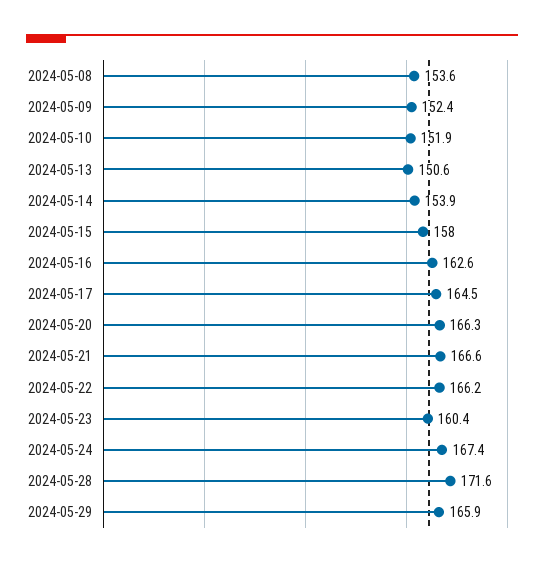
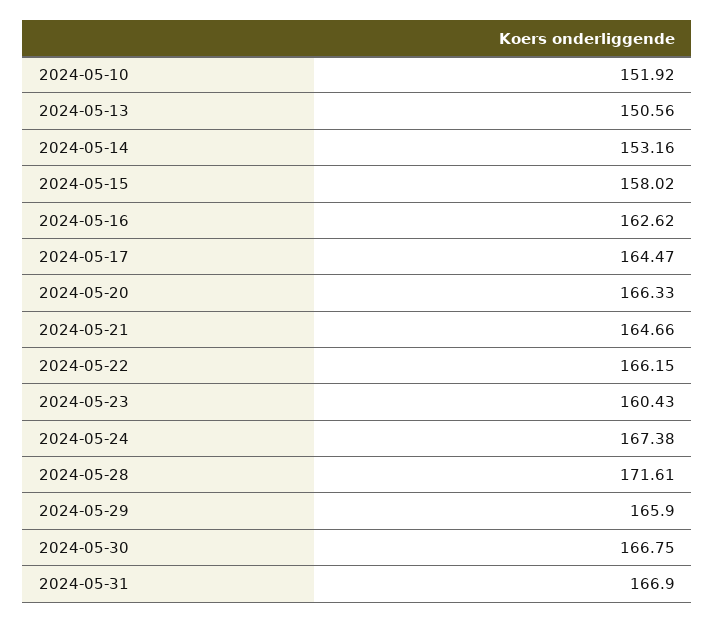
2024-05-08: 153.6 -> none
2024-05-09: 152.4 -> none
2024-05-14: 153.9 -> 153.16
2024-05-21: 166.6 -> 164.66
2024-05-30: none -> 166.75
2024-05-31: none -> 166.9

